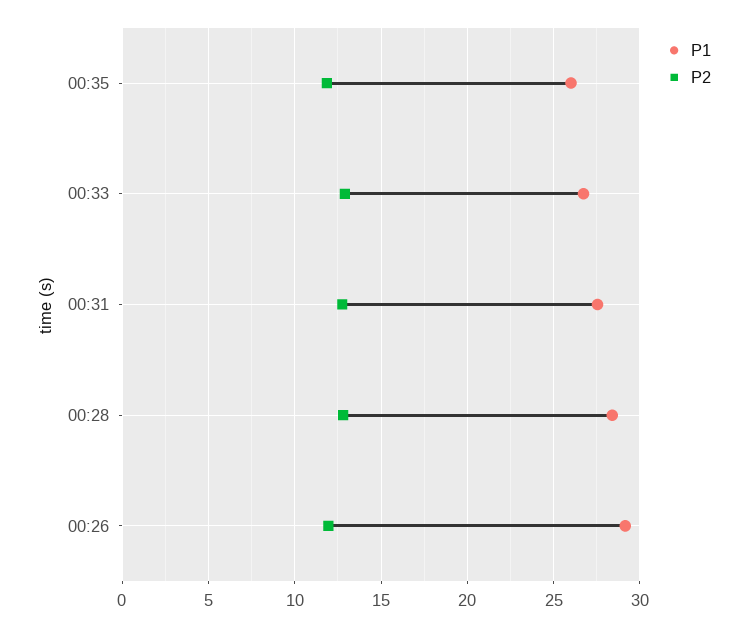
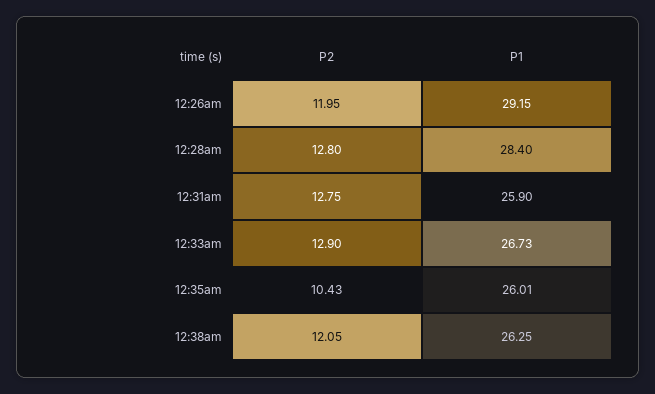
P2, 00:35: 12 -> 10.43
P1, 00:31: 27.5 -> 25.9
P2, 12:38am: none -> 12.05
P1, 12:38am: none -> 26.25

